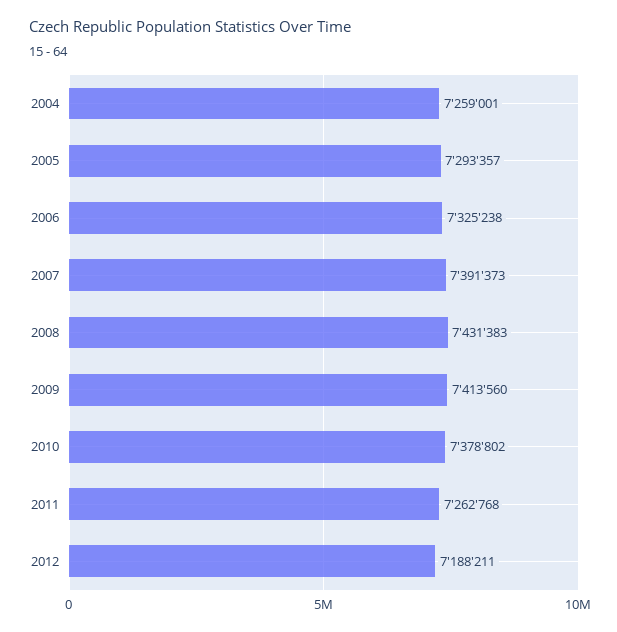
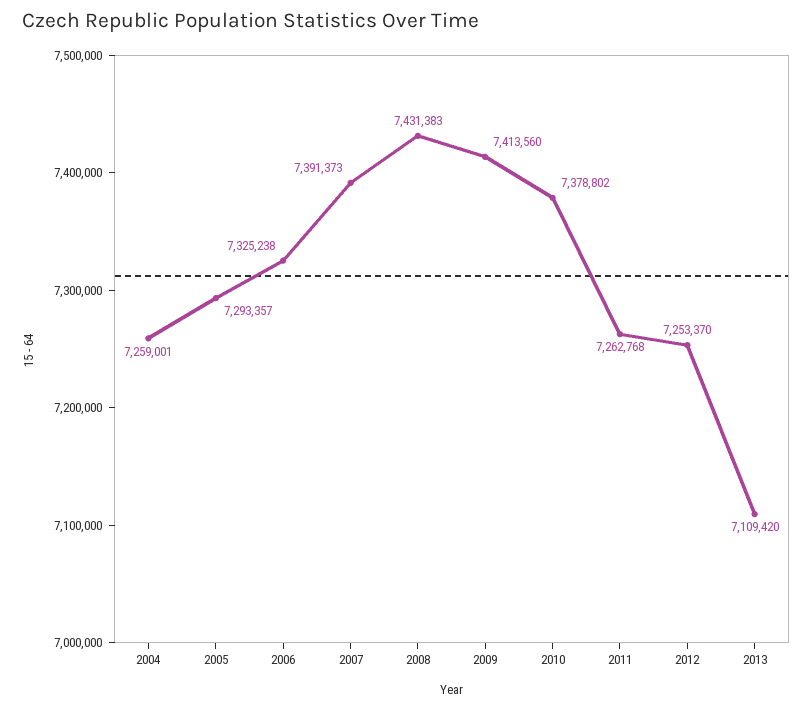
2012: 7188211 -> 7253370
2013: none -> 7109420

